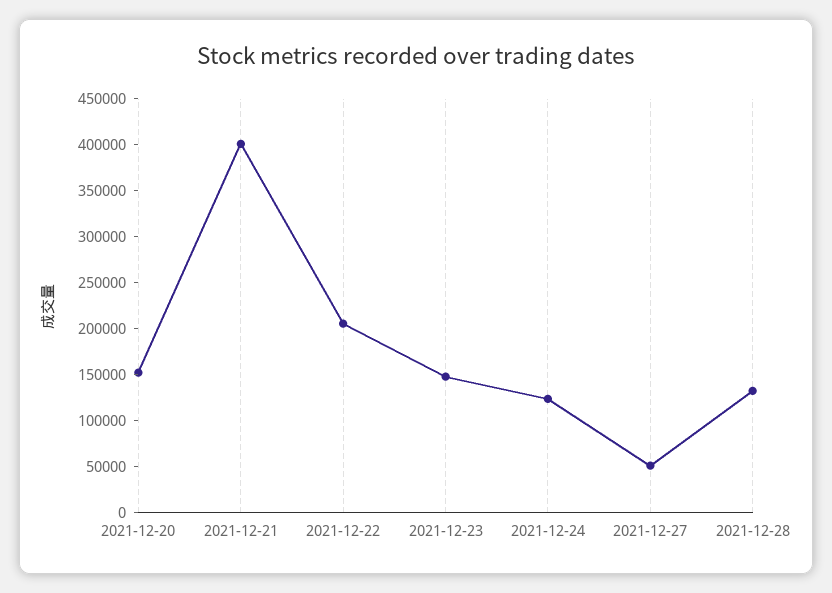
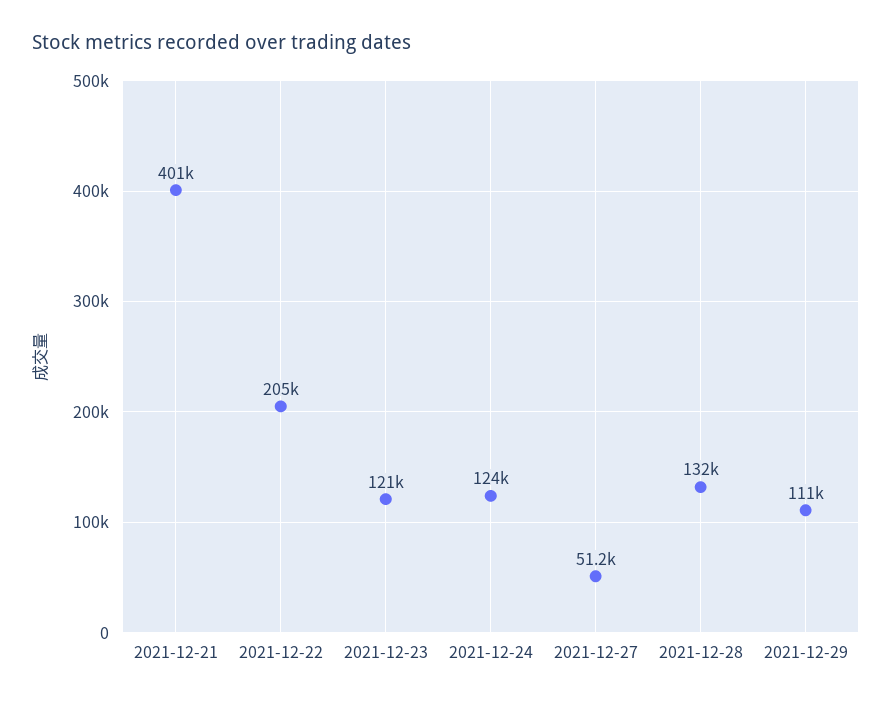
2021-12-20: 150000 -> none
2021-12-23: 150000 -> 121000
2021-12-29: none -> 111000

